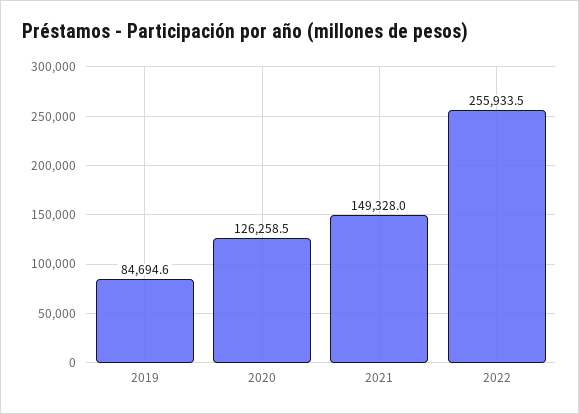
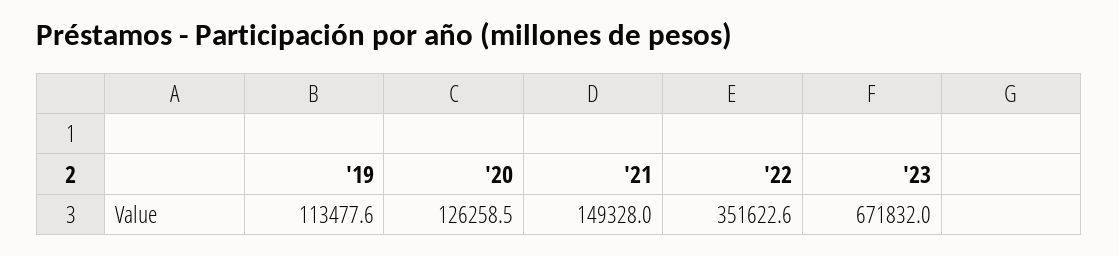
2019: 84694.6 -> 113477.6
2022: 255933.5 -> 351622.6
'23: none -> 671832

